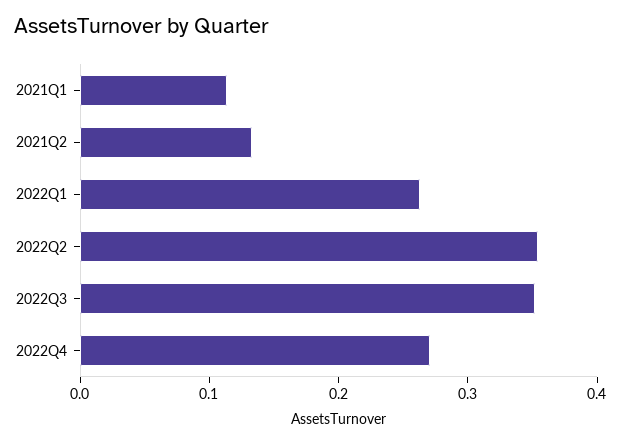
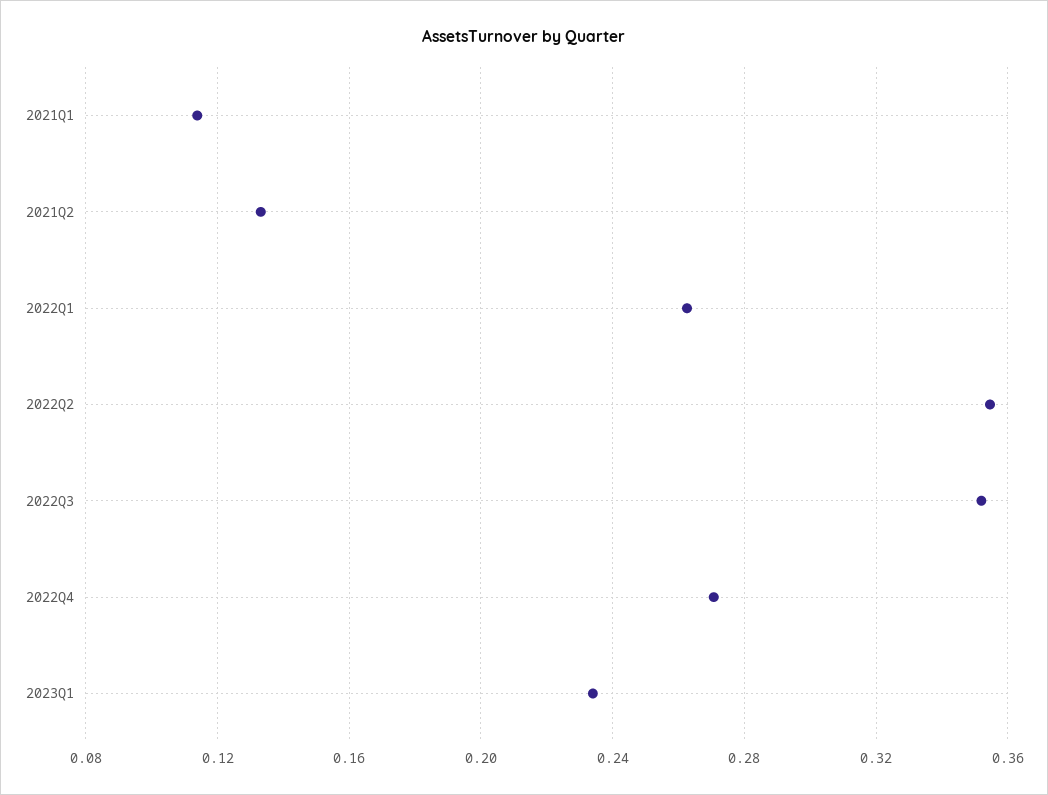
2023Q1: none -> 0.235

